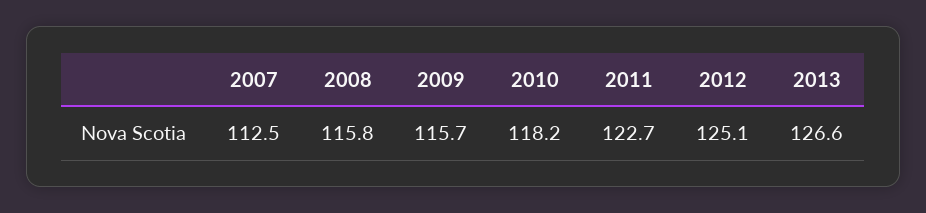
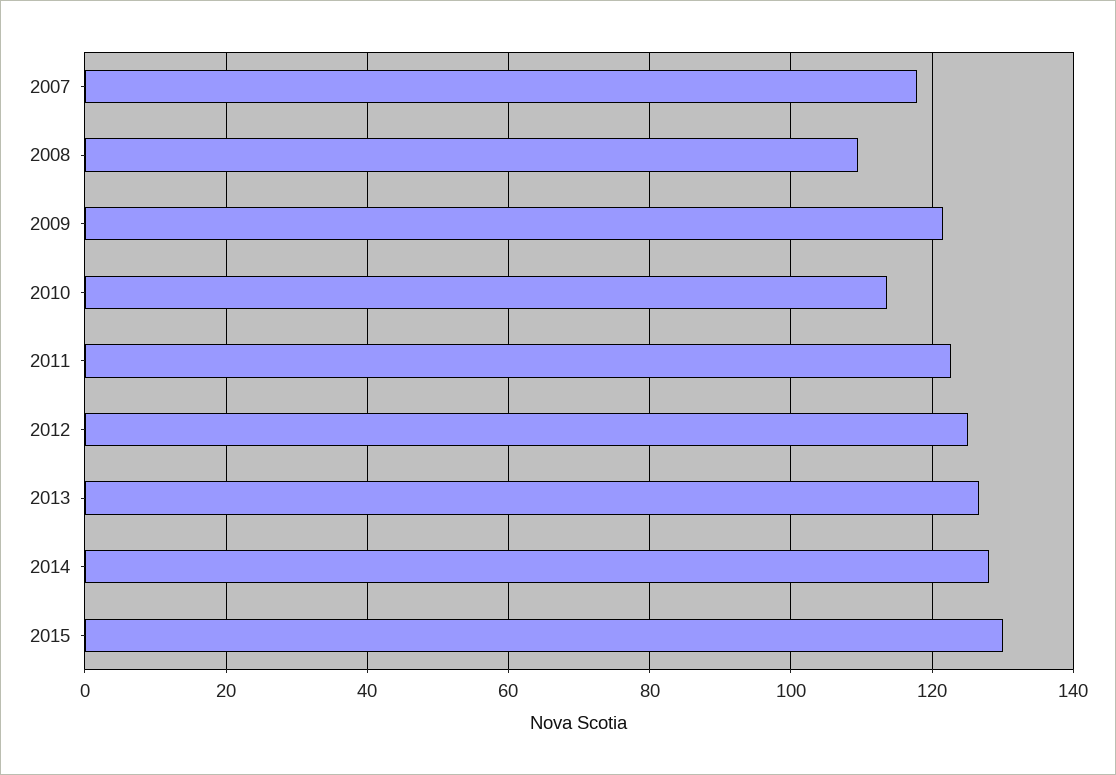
2007: 112.5 -> 118
2008: 115.8 -> 110
2009: 115.7 -> 122
2010: 118.2 -> 114
2014: none -> 128
2015: none -> 130

